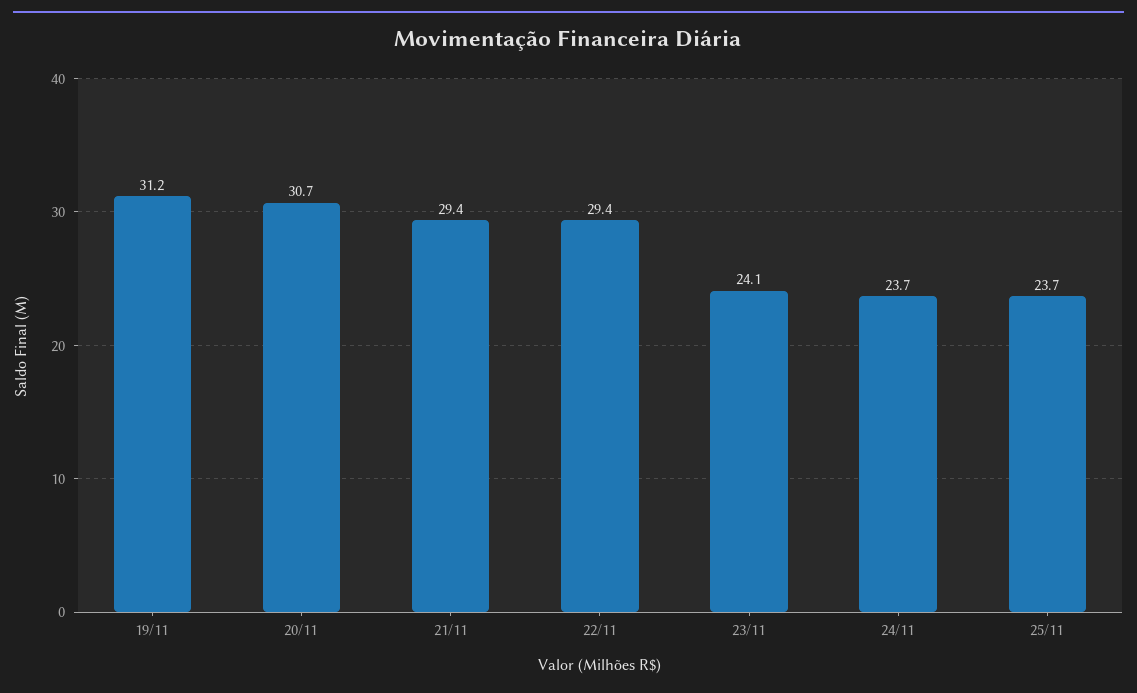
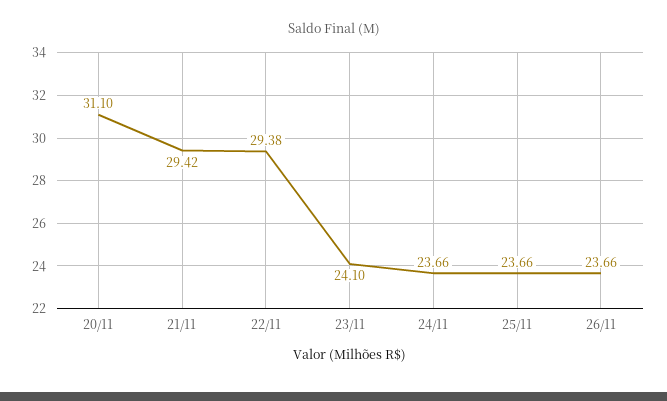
19/11: 31.2 -> none
20/11: 30.7 -> 31.1
26/11: none -> 23.66

